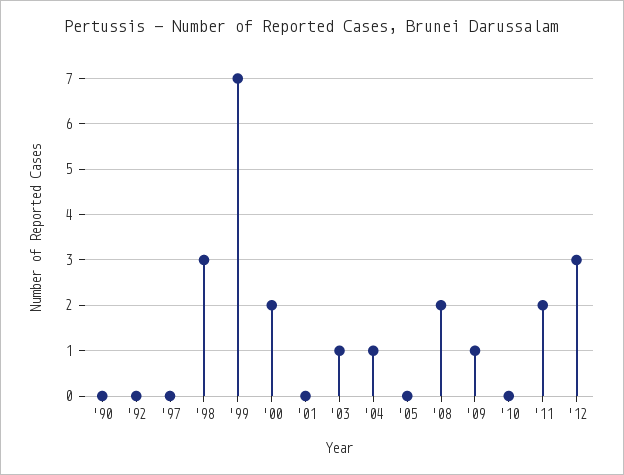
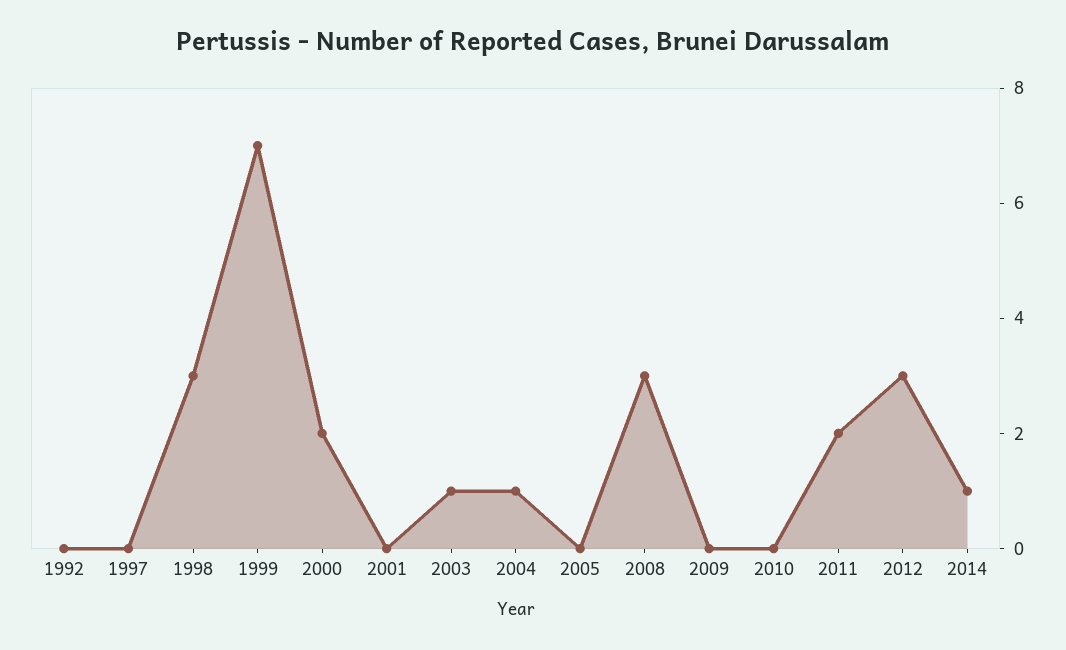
'90: 0 -> none
'08: 2 -> 3
'09: 1 -> 0
2014: none -> 1

